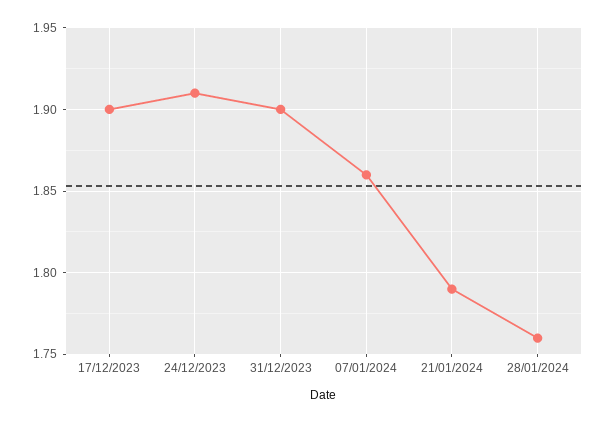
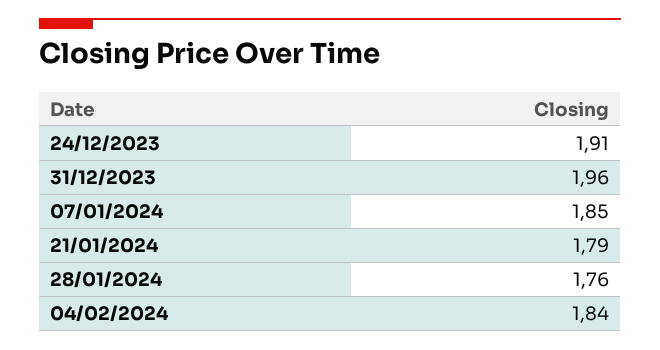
17/12/2023: 1.9 -> none
31/12/2023: 1.9 -> 1.96
07/01/2024: 1.86 -> 1.85
04/02/2024: none -> 1.84

